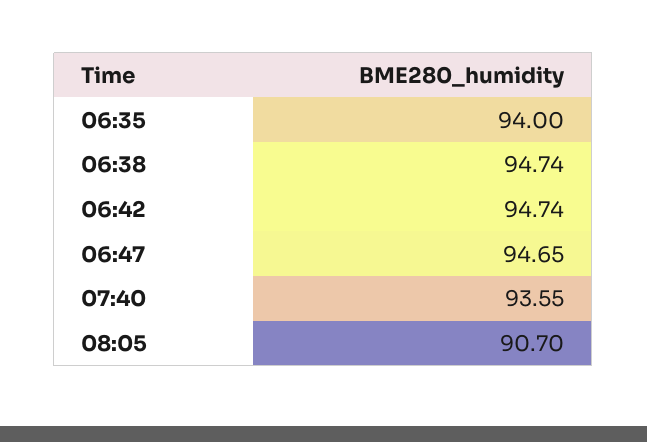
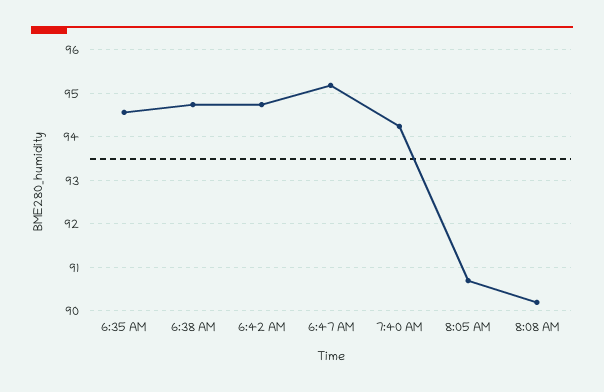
06:35: 94 -> 94.6
06:47: 94.65 -> 95.2
07:40: 93.55 -> 94.2
8:08 AM: none -> 90.2

